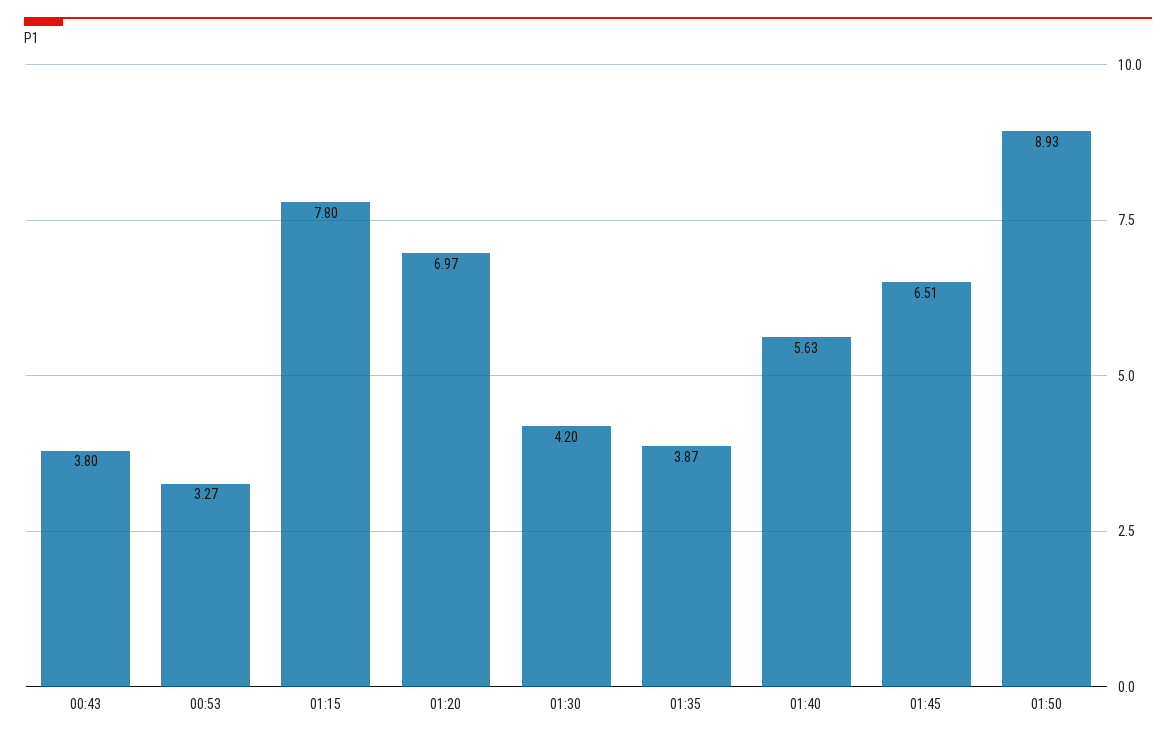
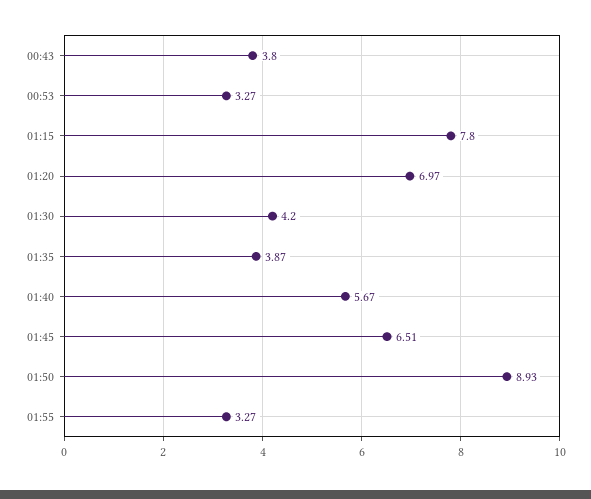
01:40: 5.63 -> 5.67
01:55: none -> 3.27

